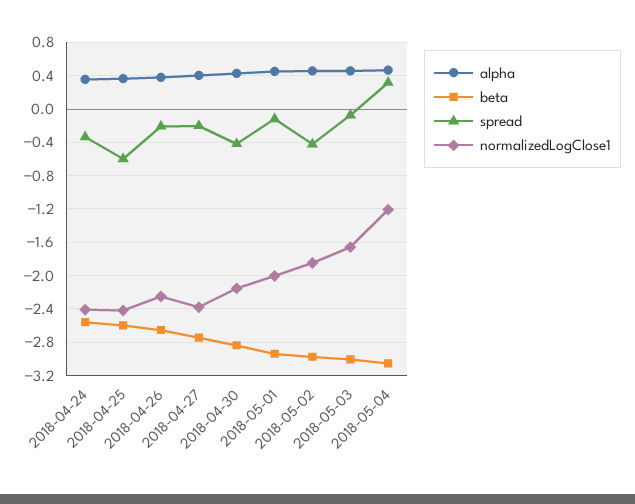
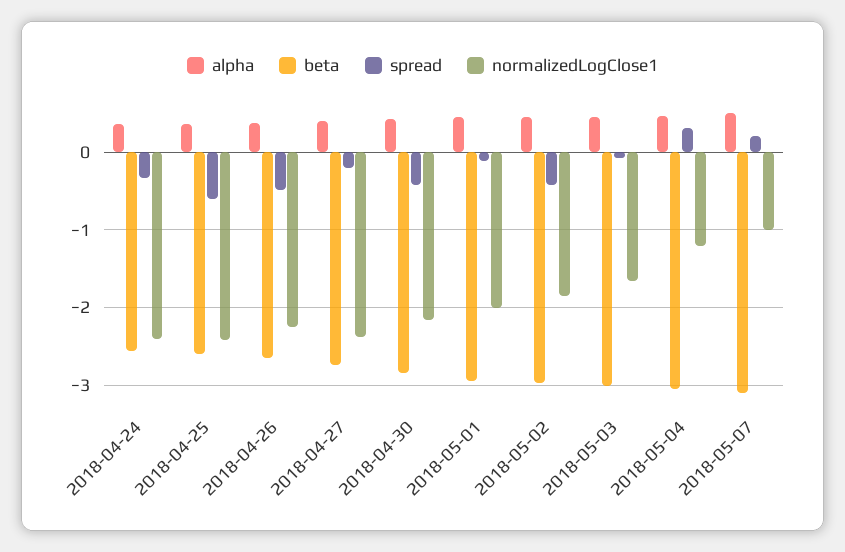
spread, 2018-04-26: -0.2 -> -0.5
alpha, 2018-05-07: none -> 0.5
beta, 2018-05-07: none -> -3.1
spread, 2018-05-07: none -> 0.2
normalizedLogClose1, 2018-05-07: none -> -1

